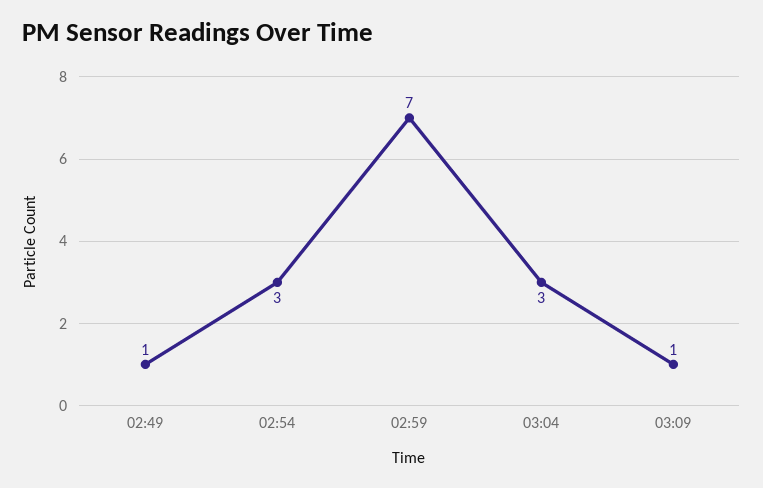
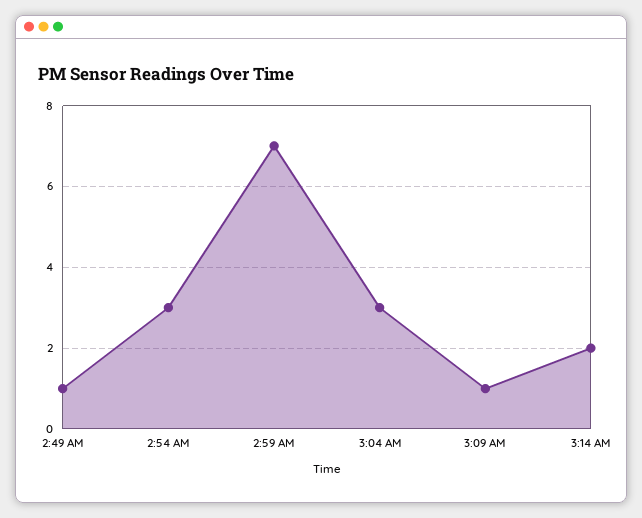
3:14 AM: none -> 2

